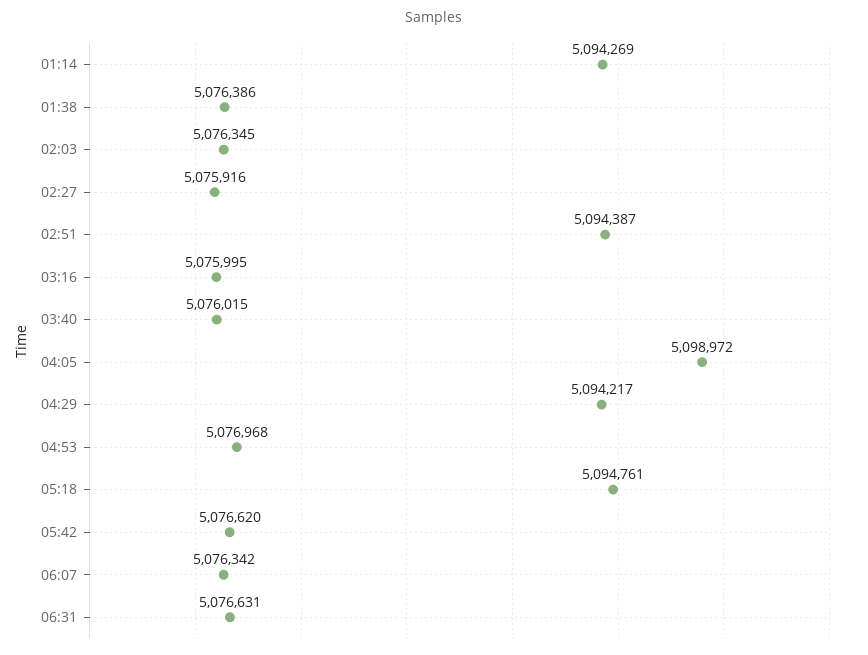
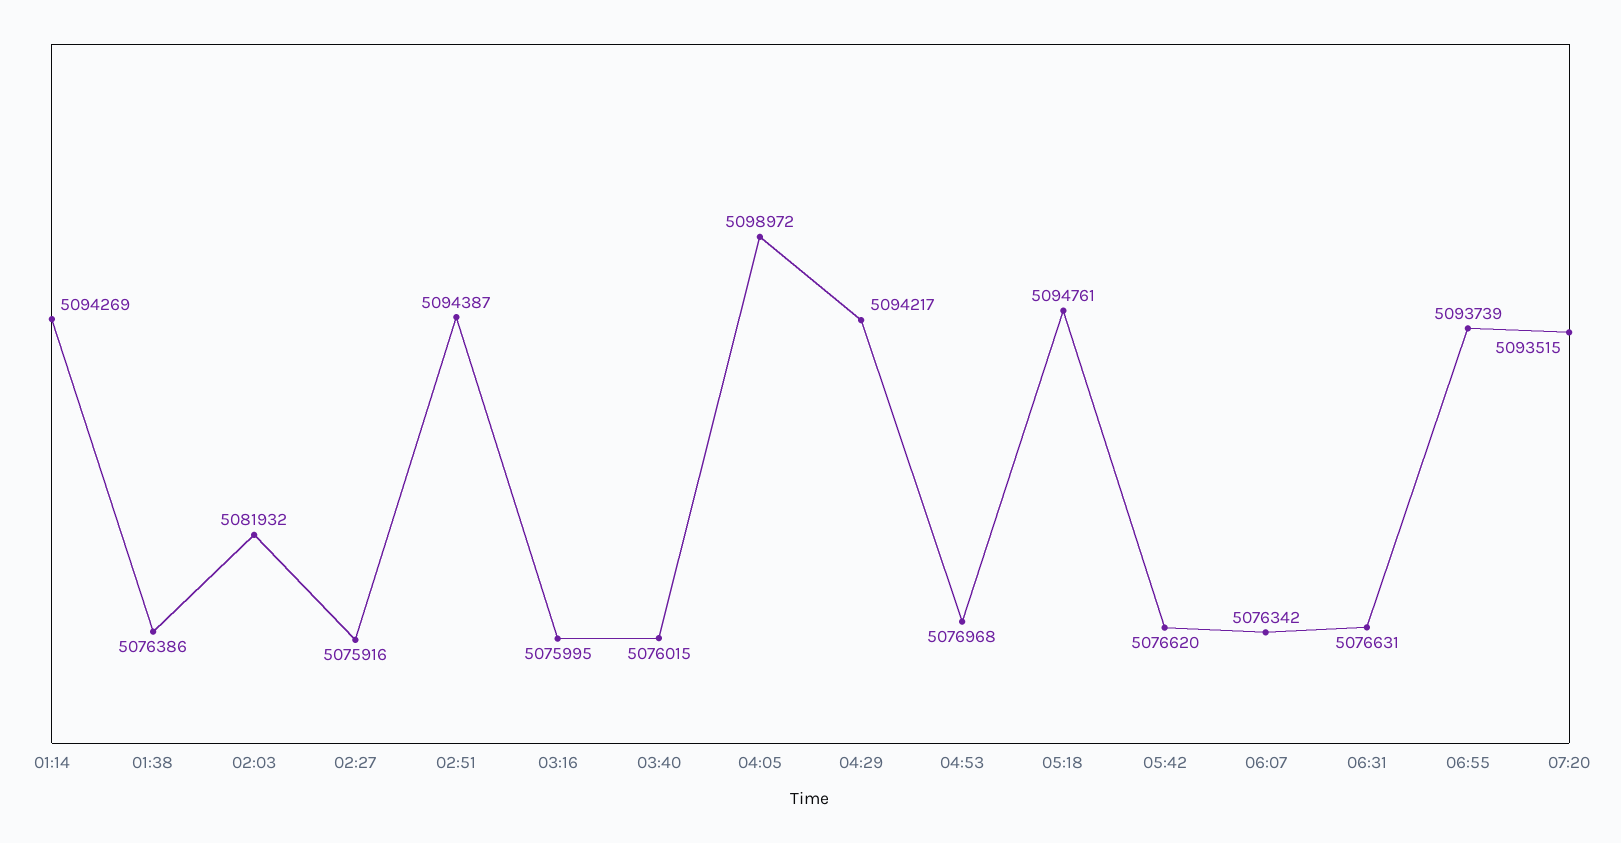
02:03: 5076345 -> 5081932
06:55: none -> 5093739
07:20: none -> 5093515

